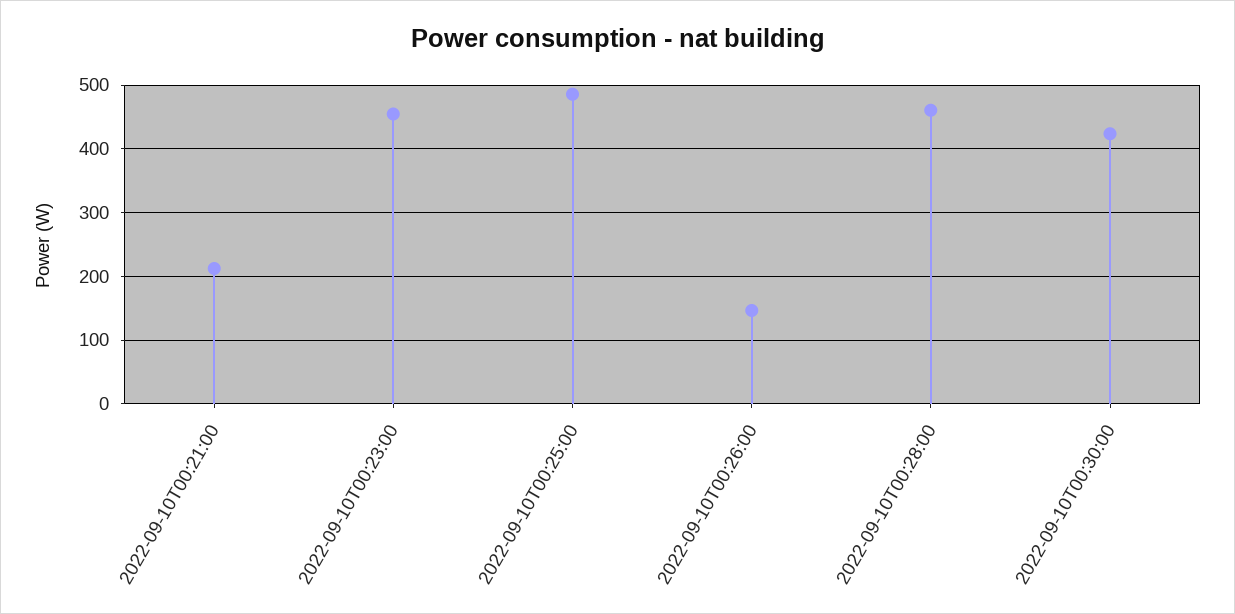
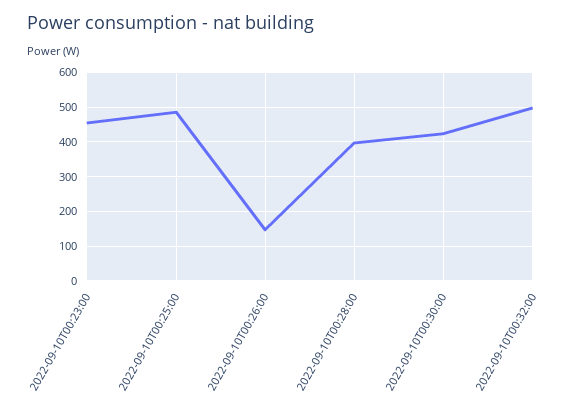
2022-09-10T00:21:00: 210 -> none
2022-09-10T00:28:00: 460 -> 400
2022-09-10T00:32:00: none -> 500

